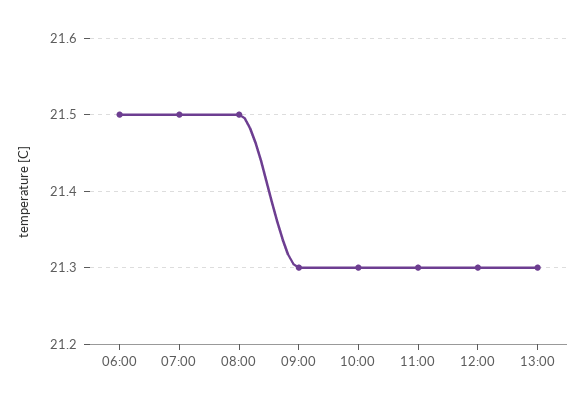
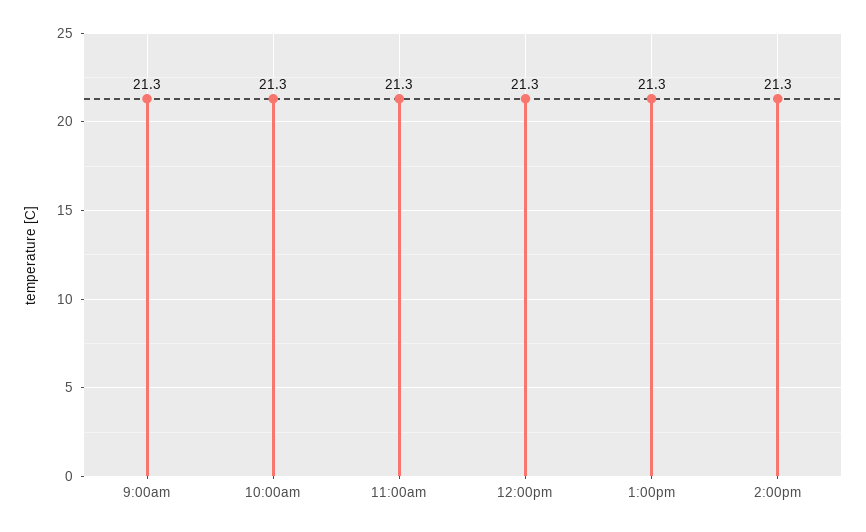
06:00: 21.5 -> none
07:00: 21.5 -> none
08:00: 21.5 -> none
2:00pm: none -> 21.3

